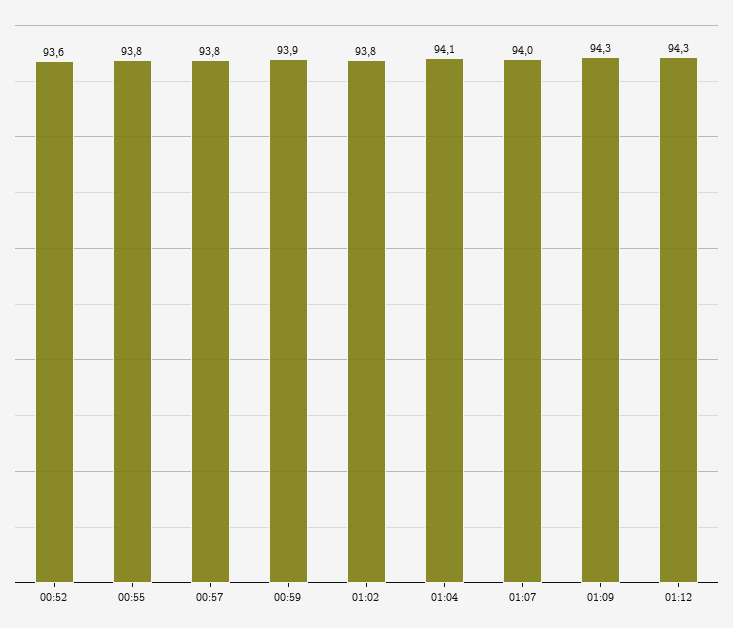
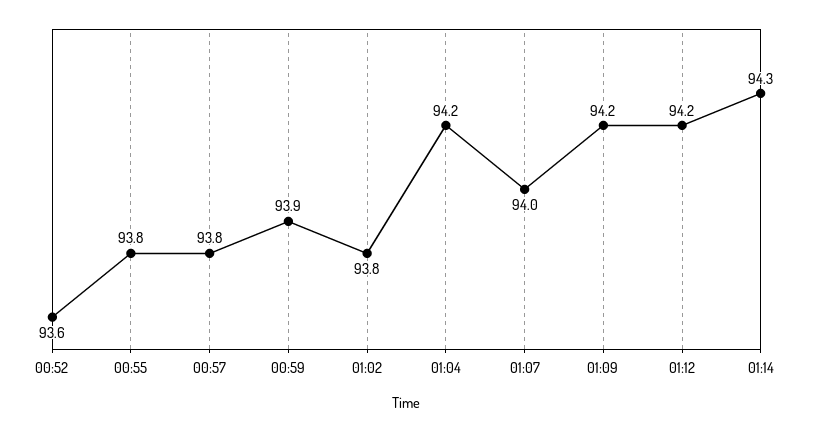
01:04: 94.1 -> 94.2
01:09: 94.3 -> 94.2
01:12: 94.3 -> 94.2
01:14: none -> 94.3

